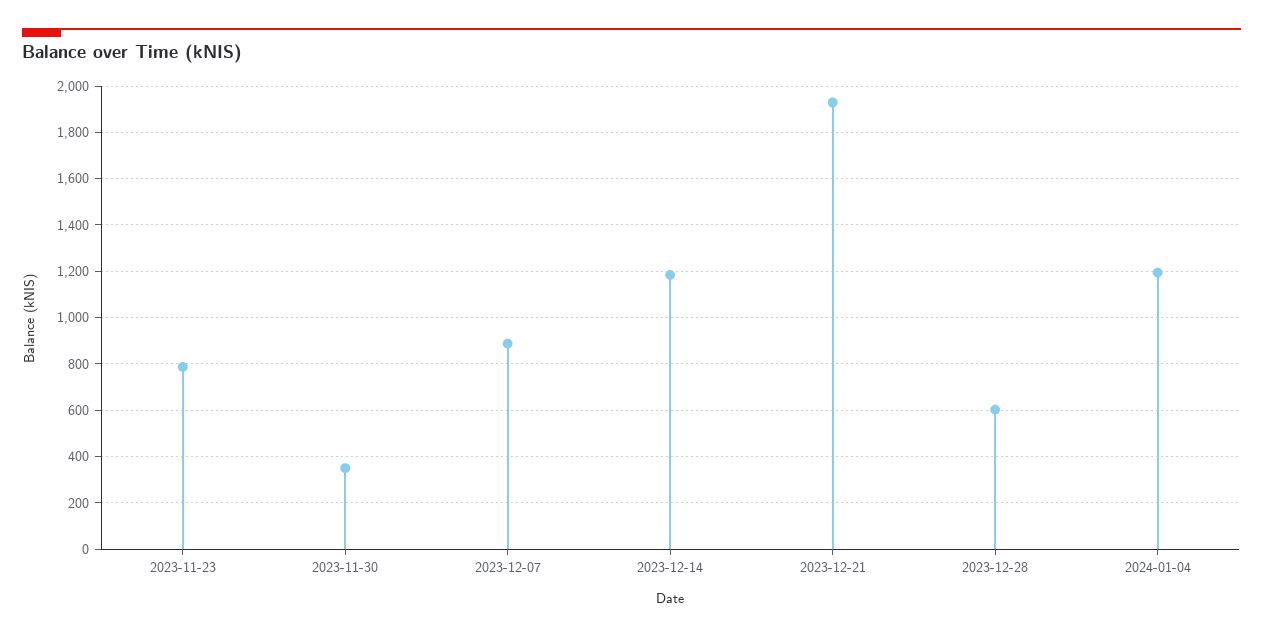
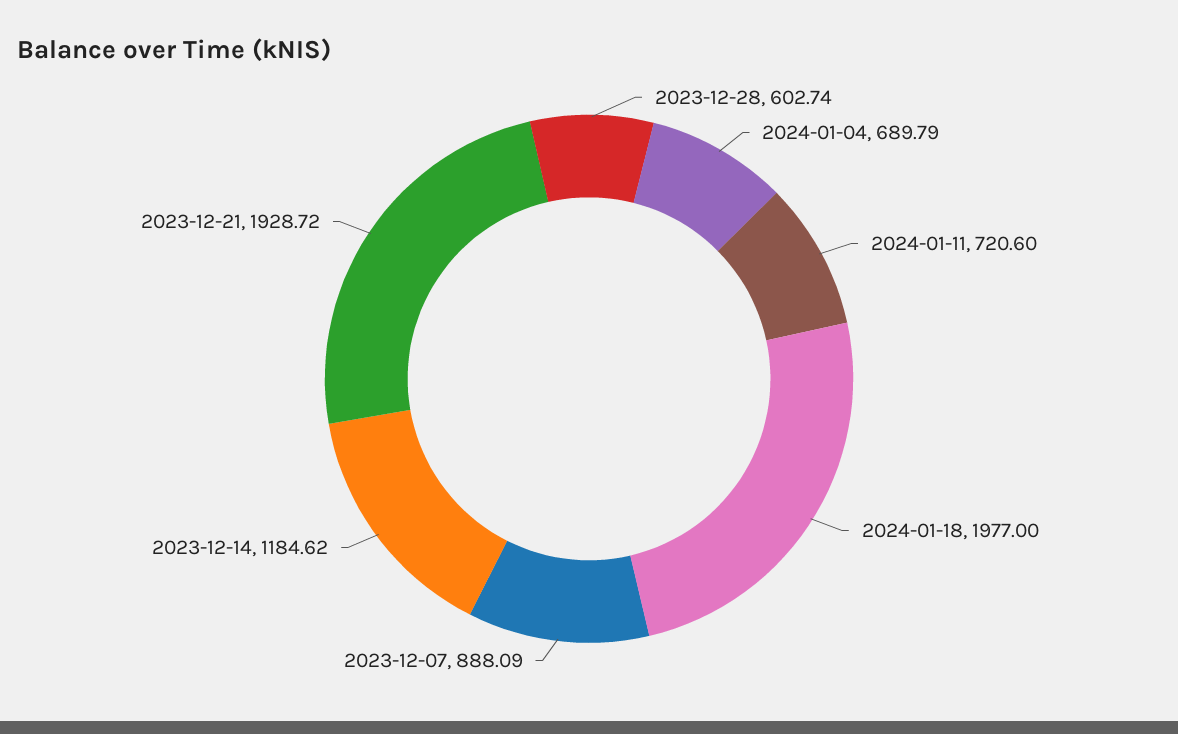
2023-11-23: 800 -> none
2023-11-30: 350 -> none
2024-01-04: 1200 -> 689.79
2024-01-11: none -> 720.6
2024-01-18: none -> 1977

